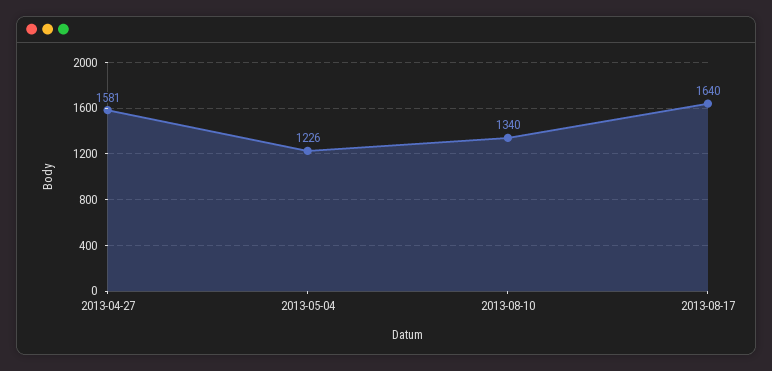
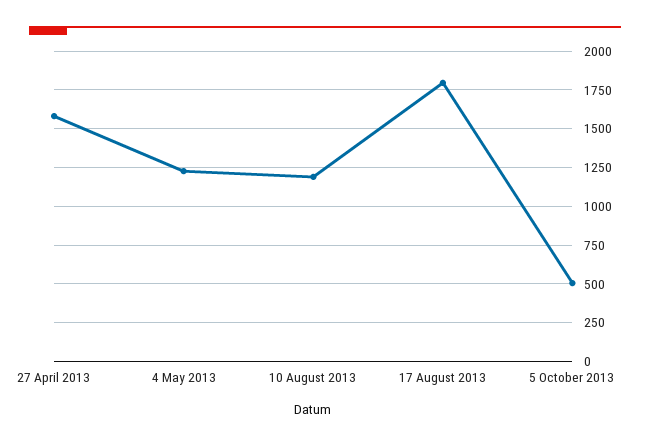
2013-08-10: 1340 -> 1200
2013-08-17: 1640 -> 1800
5 October 2013: none -> 500

